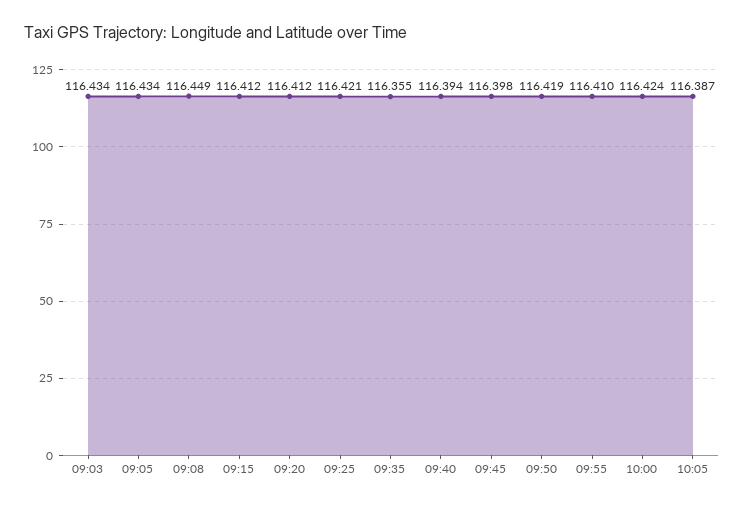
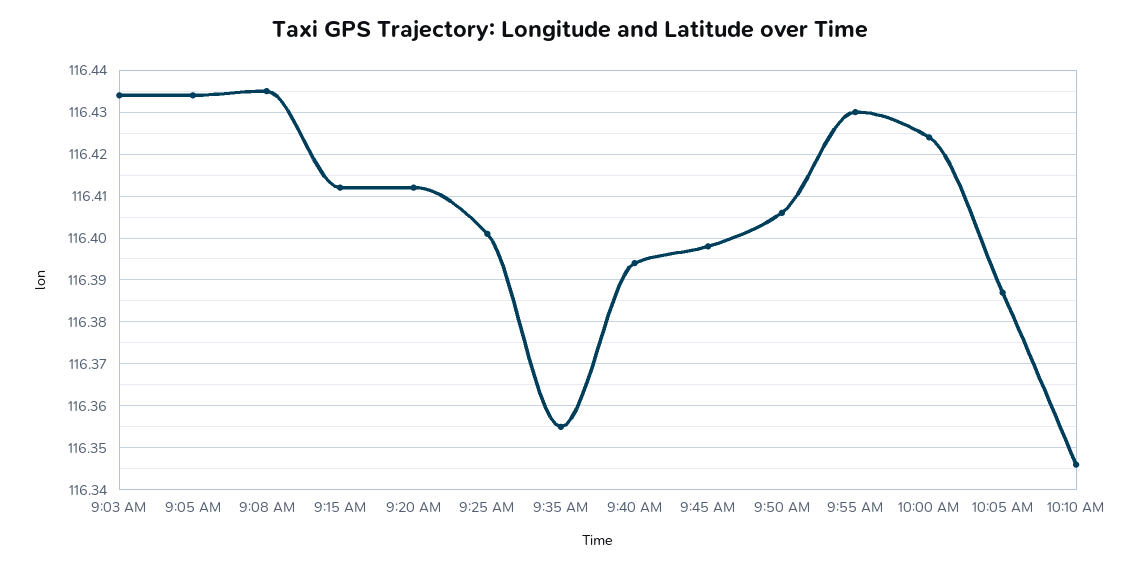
09:08: 116.449 -> 116.435
09:25: 116.421 -> 116.4
09:50: 116.419 -> 116.405
09:55: 116.41 -> 116.43
10:10 AM: none -> 116.345

